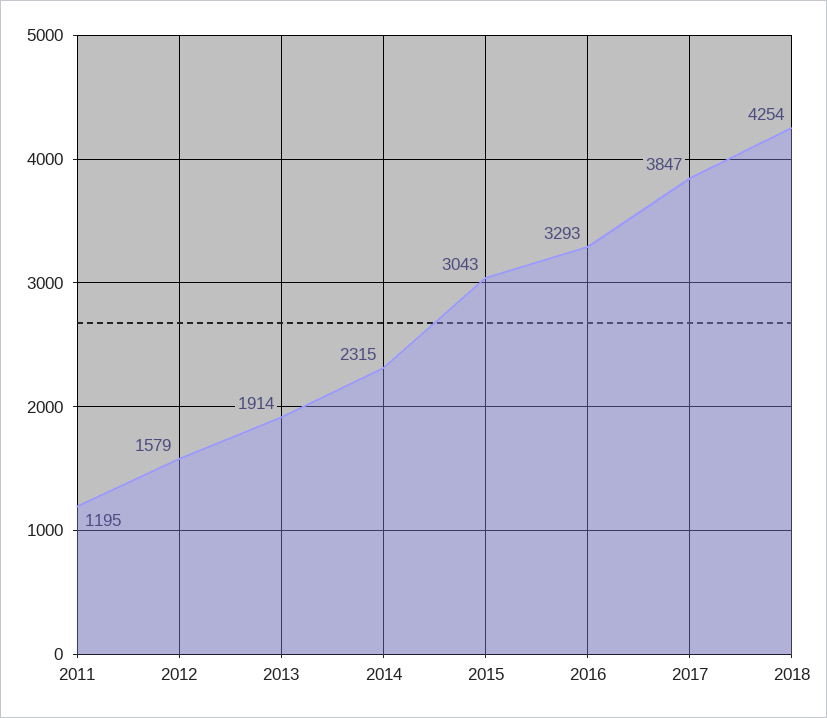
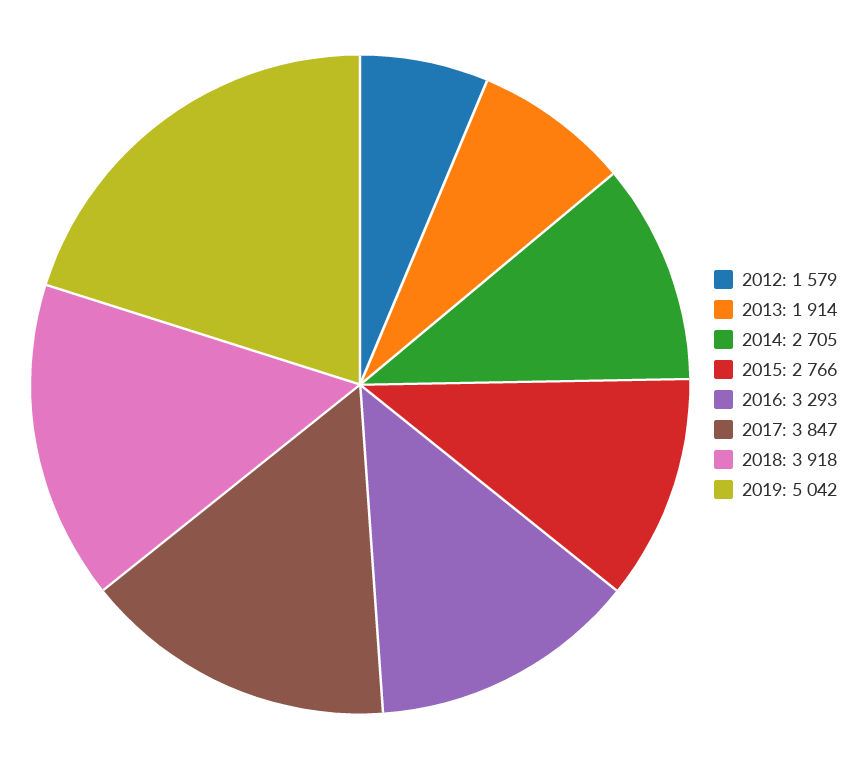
2011: 1195 -> none
2014: 2315 -> 2705
2015: 3043 -> 2766
2018: 4254 -> 3918
2019: none -> 5042

